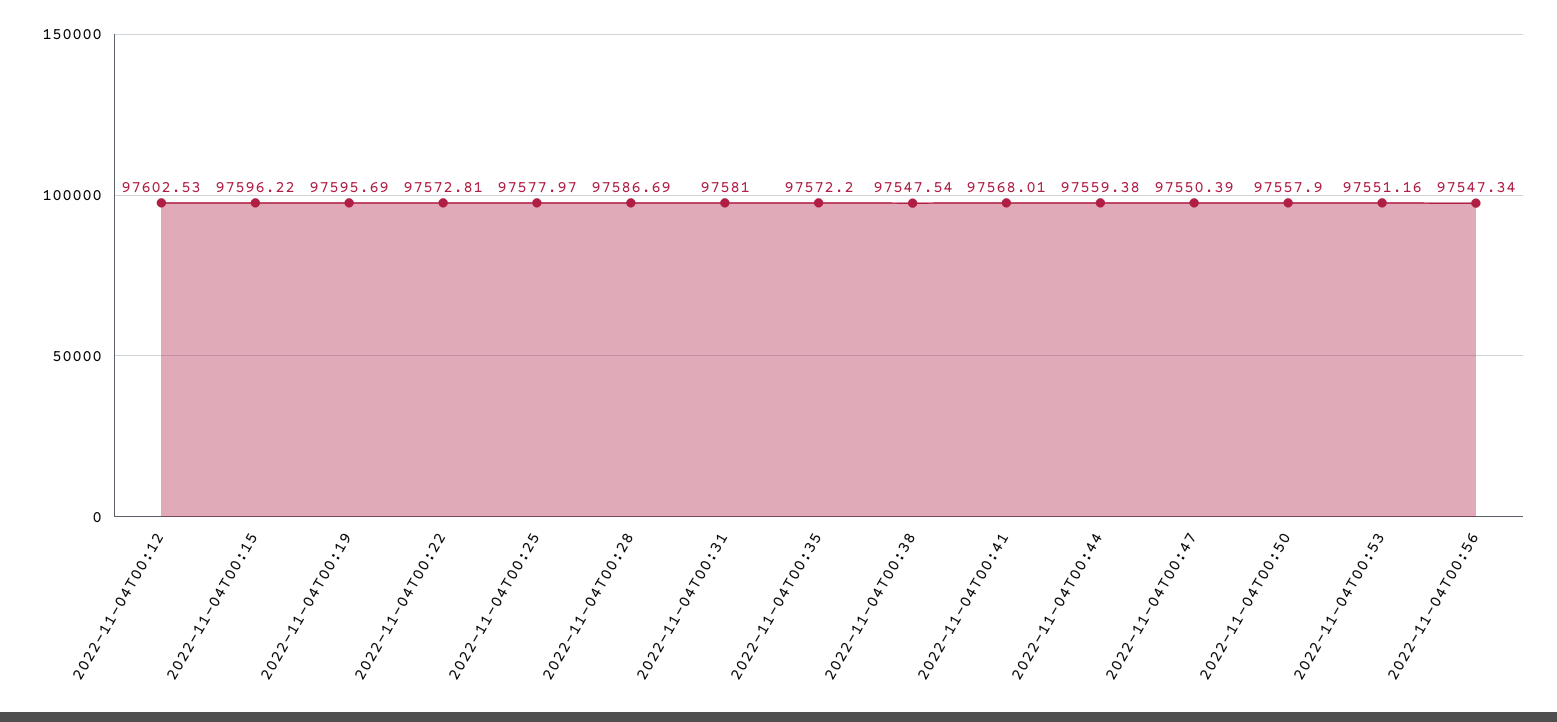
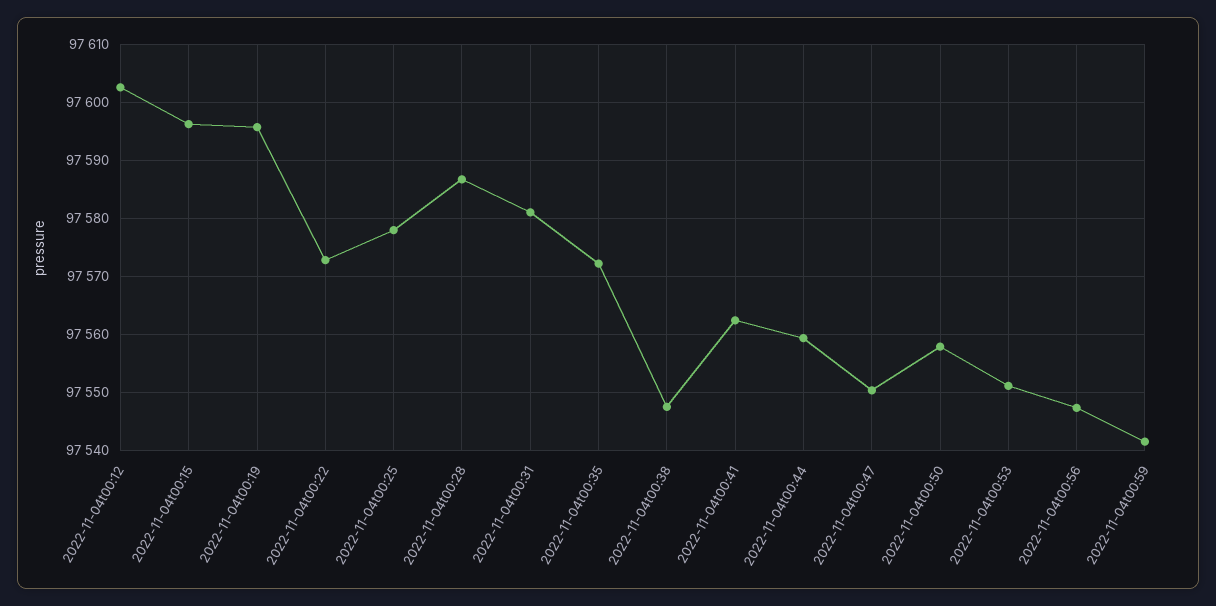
2022-11-04T00:41: 97568.01 -> 97562
2022-11-04t00:59: none -> 97542

